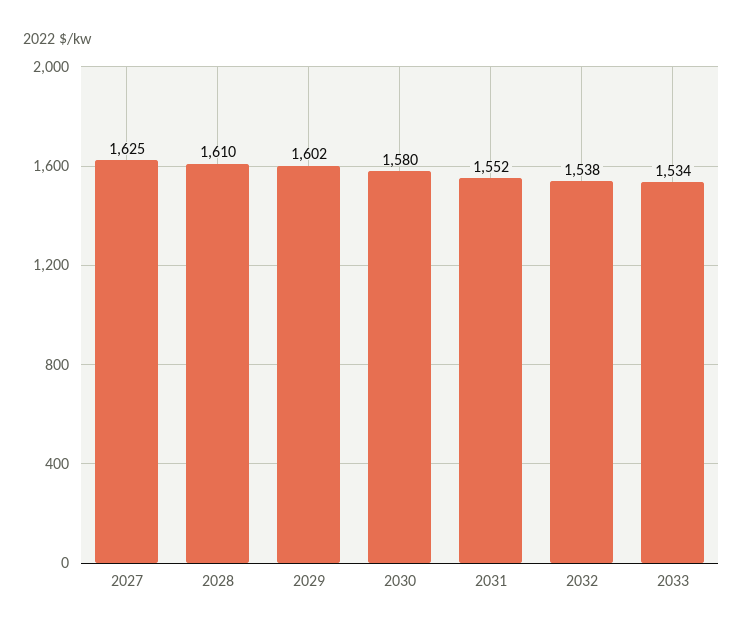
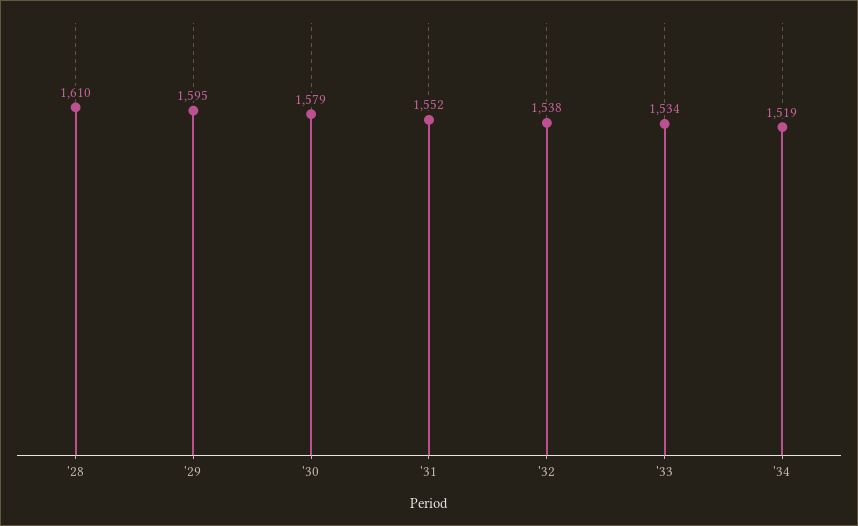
2027: 1625 -> none
2029: 1602 -> 1595
2030: 1580 -> 1579
'34: none -> 1519

